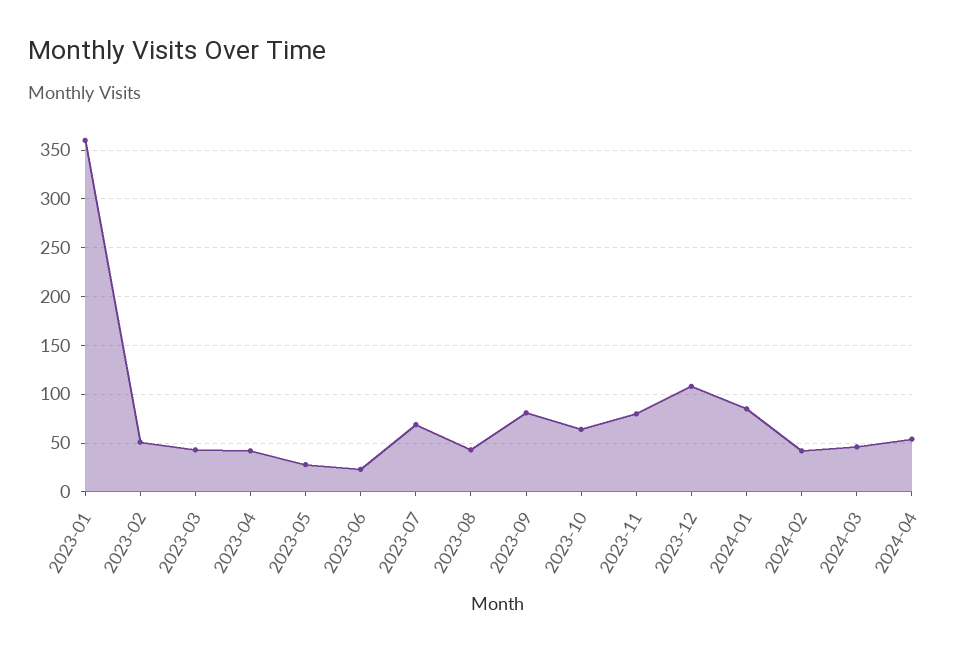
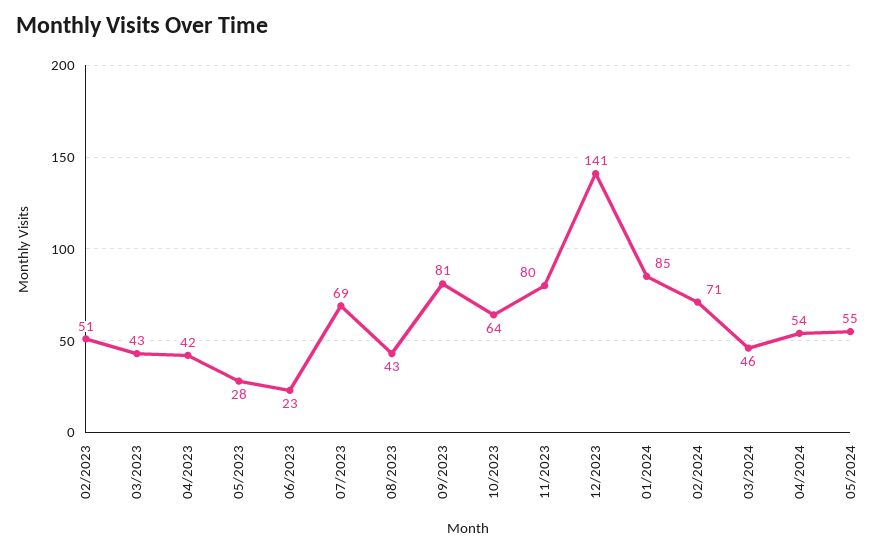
2023-01: 360 -> none
2023-12: 110 -> 141
2024-02: 40 -> 71
05/2024: none -> 55

